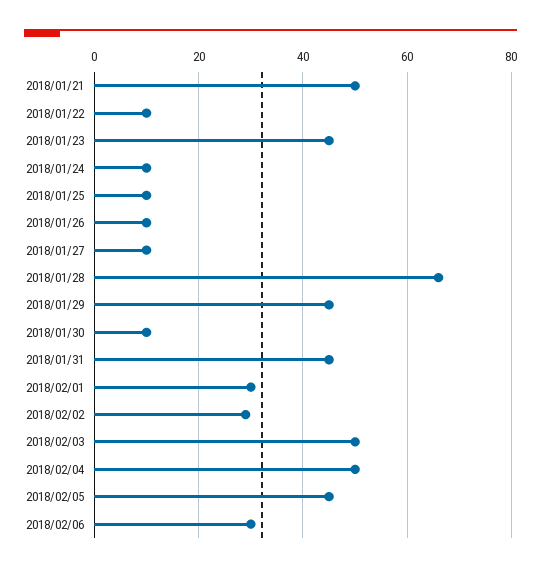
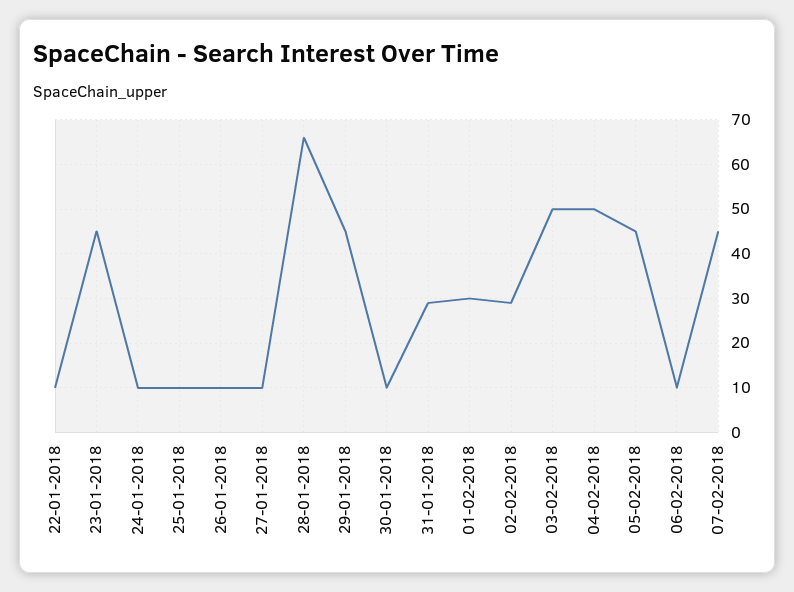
2018/01/21: 50 -> none
2018/01/31: 45 -> 30
2018/02/06: 30 -> 10
07-02-2018: none -> 45

